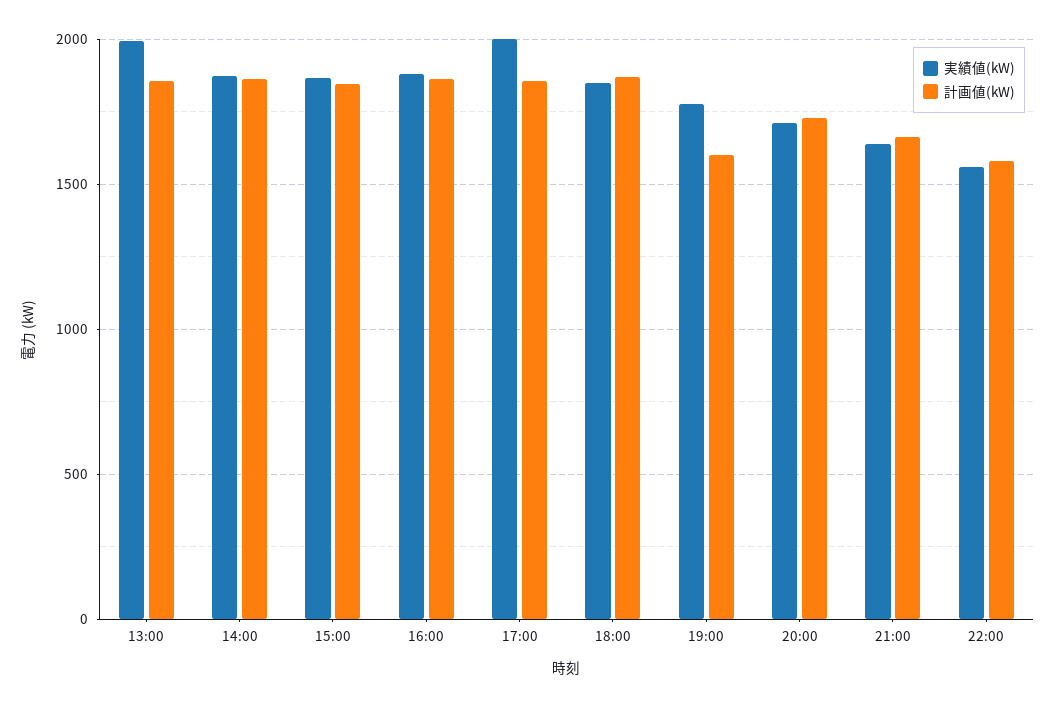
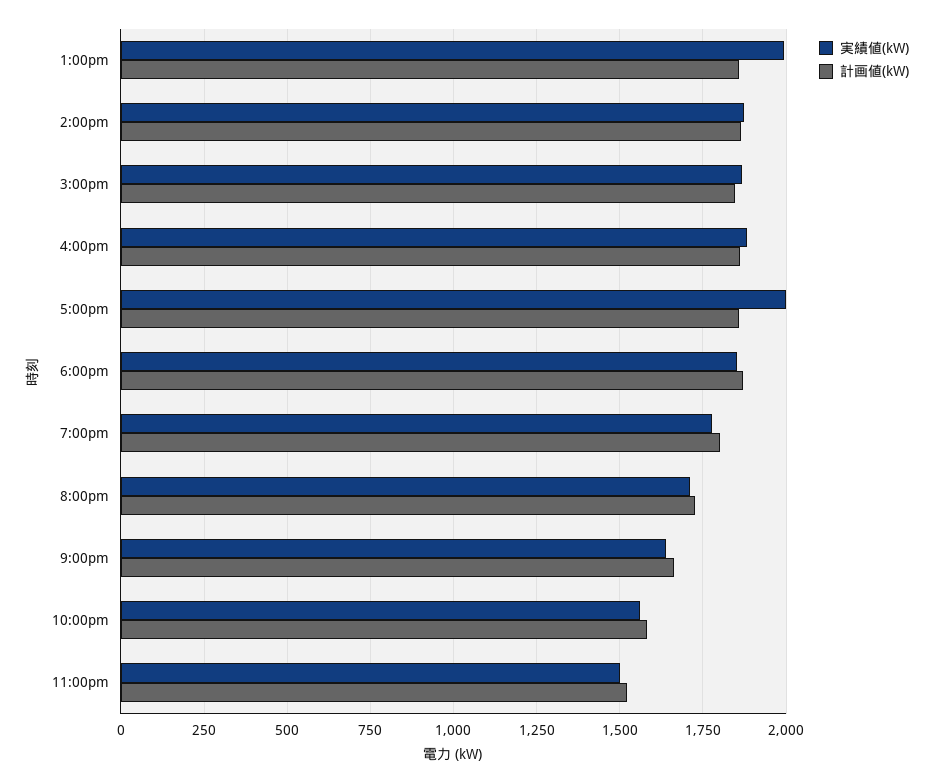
計画値(kW), 19:00: 1600 -> 1800
実績値(kW), 11:00pm: none -> 1500
計画値(kW), 11:00pm: none -> 1525

